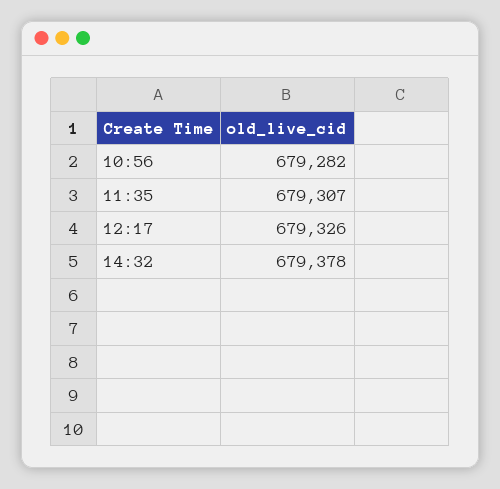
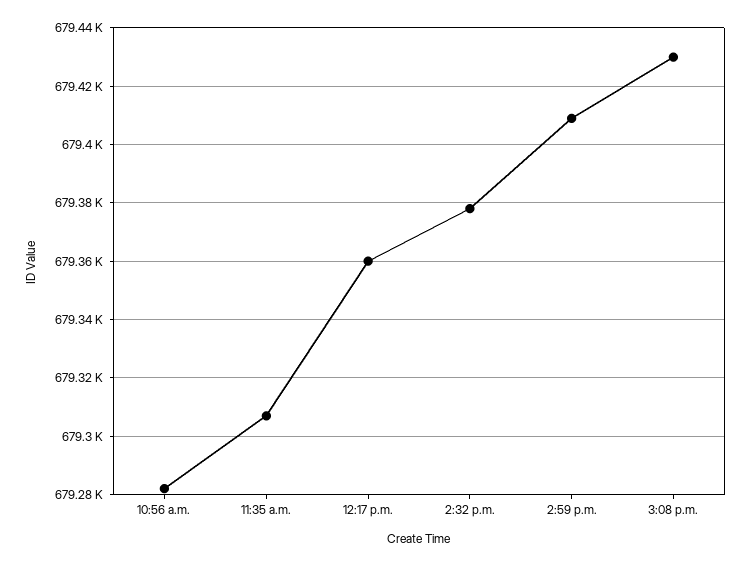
12:17: 679326 -> 679360
2:59 p.m.: none -> 679410
3:08 p.m.: none -> 679430

